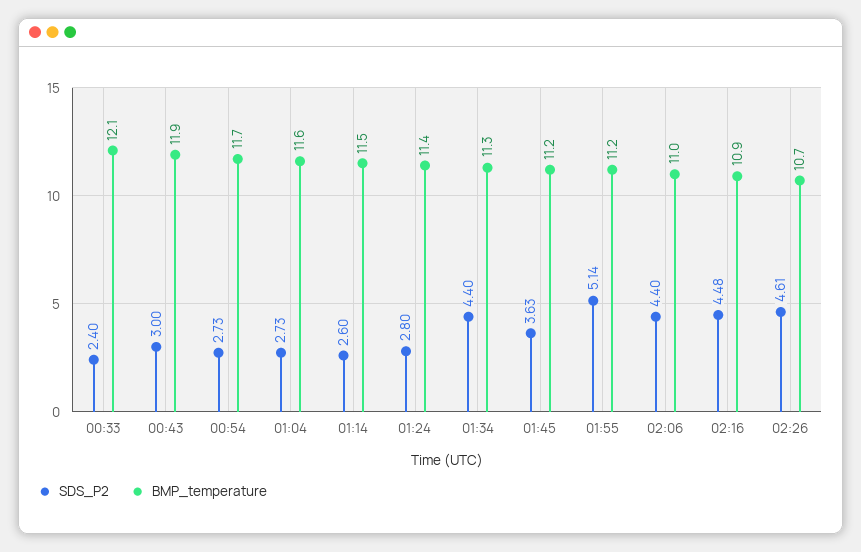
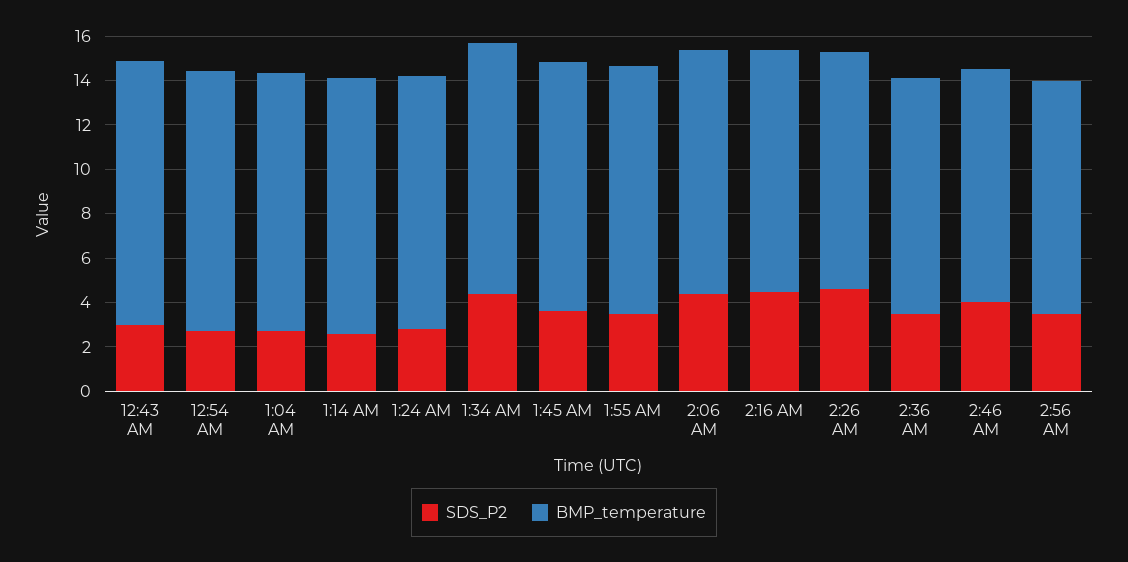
SDS_P2, 00:33: 2.4 -> none
BMP_temperature, 00:33: 12.1 -> none
SDS_P2, 01:55: 5.14 -> 3.5
SDS_P2, 2:36 AM: none -> 3.5
BMP_temperature, 2:36 AM: none -> 10.5
SDS_P2, 2:46 AM: none -> 4
BMP_temperature, 2:46 AM: none -> 10.5
SDS_P2, 2:56 AM: none -> 3.5
BMP_temperature, 2:56 AM: none -> 10.5

